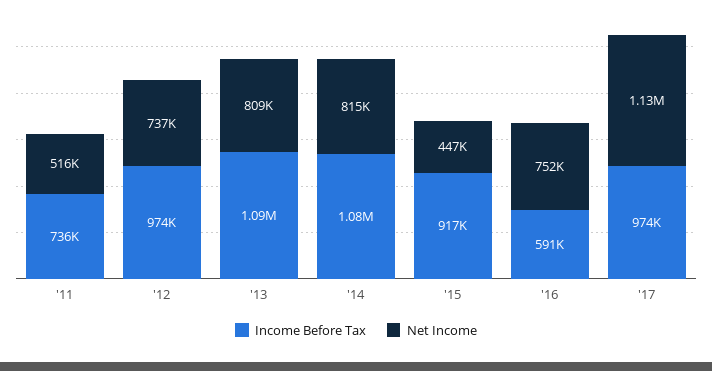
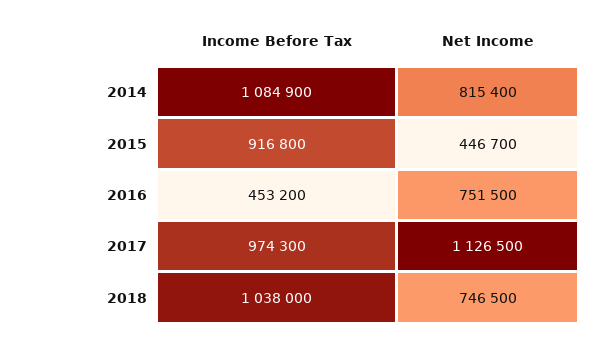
Income Before Tax, '11: 736000 -> none
Net Income, '11: 516000 -> none
Income Before Tax, '12: 974000 -> none
Net Income, '12: 737000 -> none
Income Before Tax, '13: 1090000 -> none
Net Income, '13: 809000 -> none
Income Before Tax, '16: 591000 -> 453200
Income Before Tax, 2018: none -> 1038000
Net Income, 2018: none -> 746500

